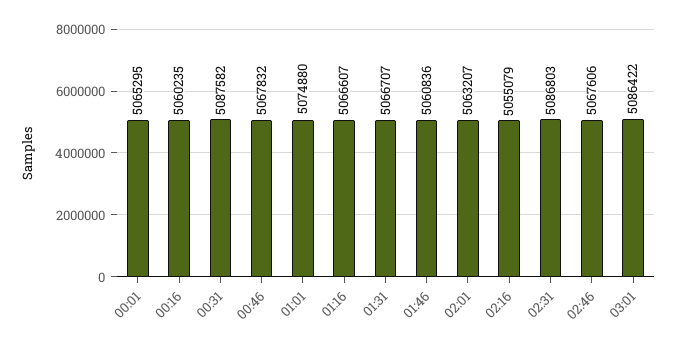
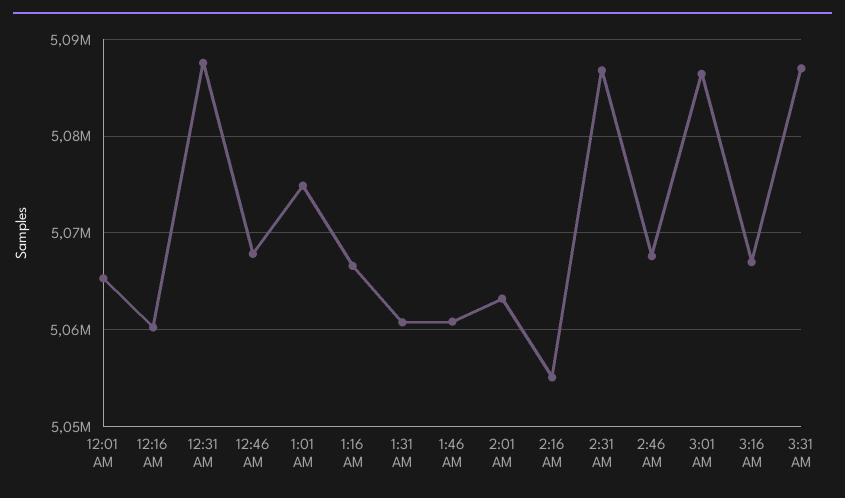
01:31: 5066707 -> 5061000
3:16 AM: none -> 5067000
3:31 AM: none -> 5087000

